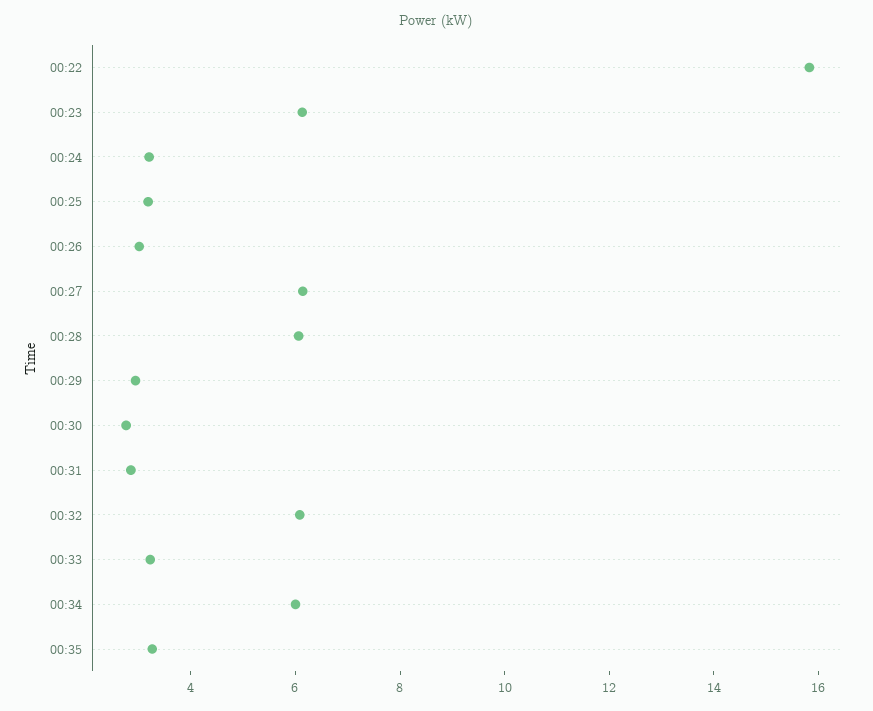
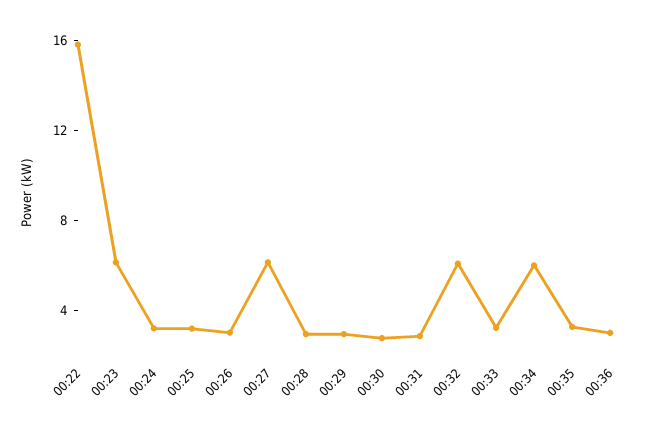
00:28: 6 -> 3
00:36: none -> 3

